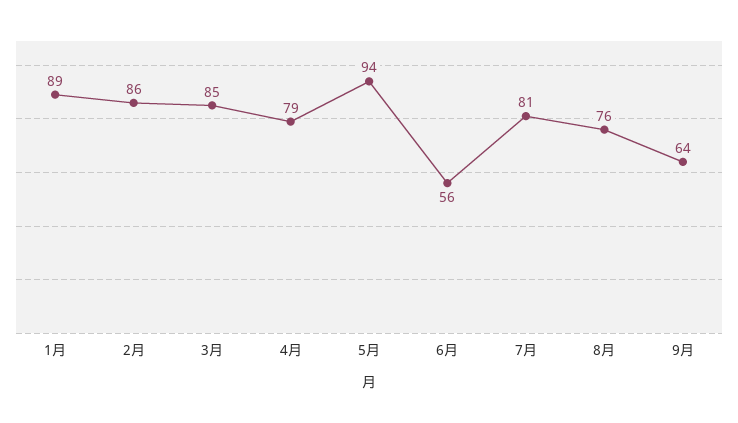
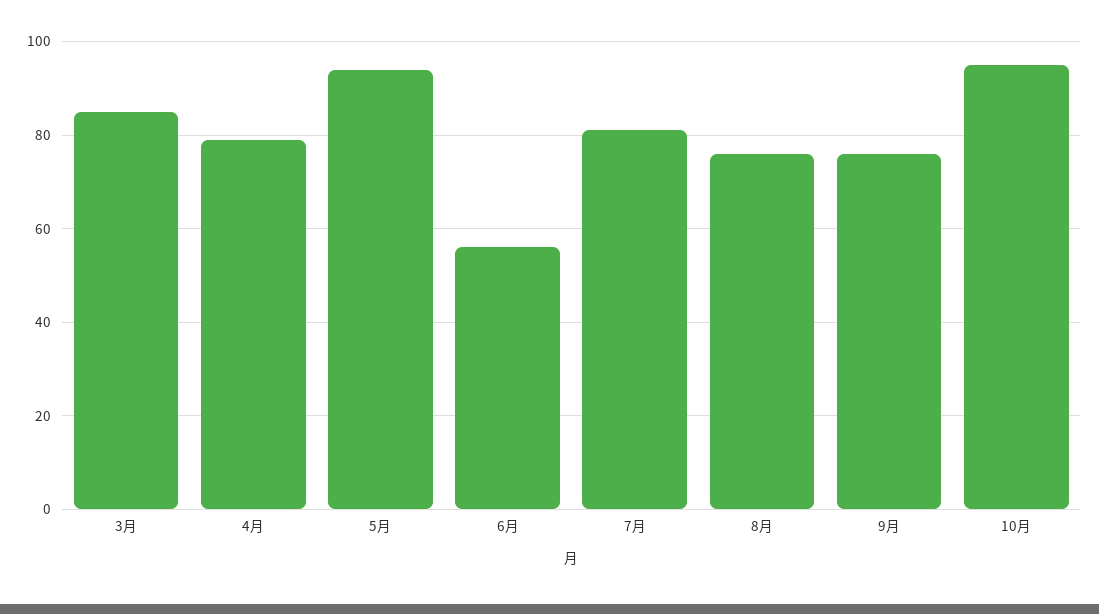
1月: 89 -> none
2月: 86 -> none
9月: 64 -> 75
10月: none -> 95

